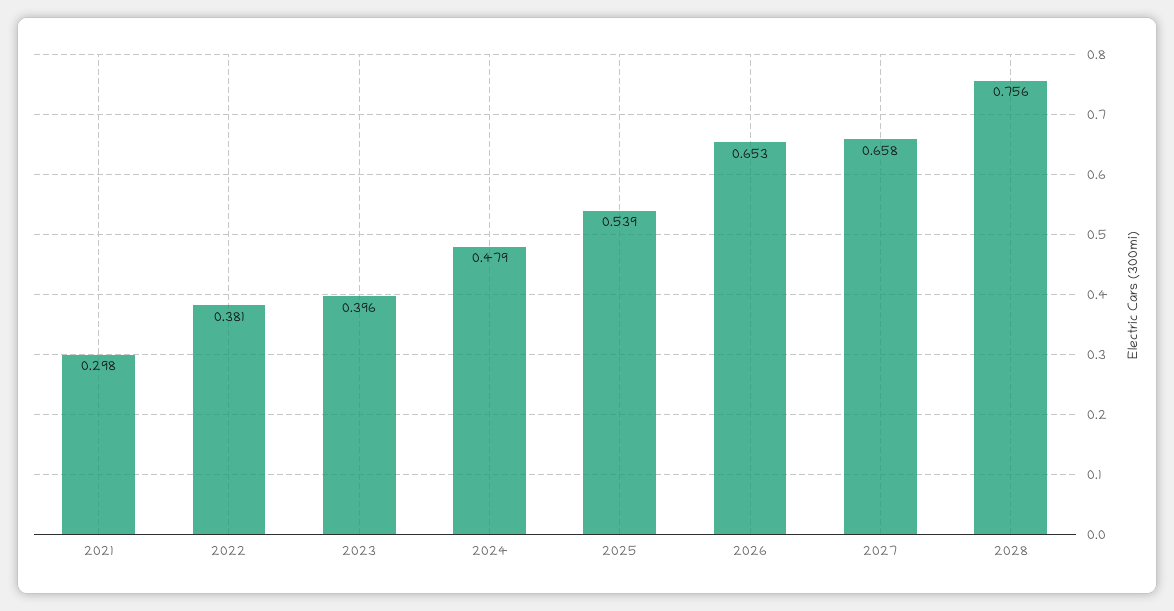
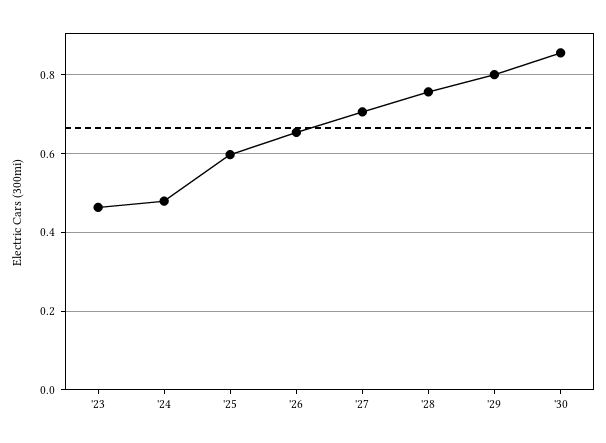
2021: 0.298 -> none
2022: 0.381 -> none
2023: 0.396 -> 0.46
2025: 0.539 -> 0.6
2027: 0.658 -> 0.7
'29: none -> 0.8
'30: none -> 0.86

